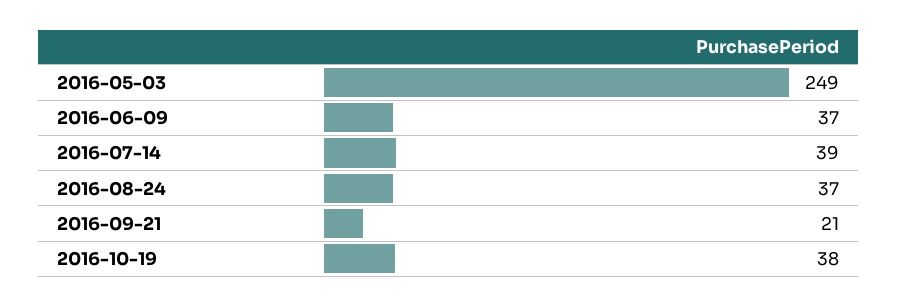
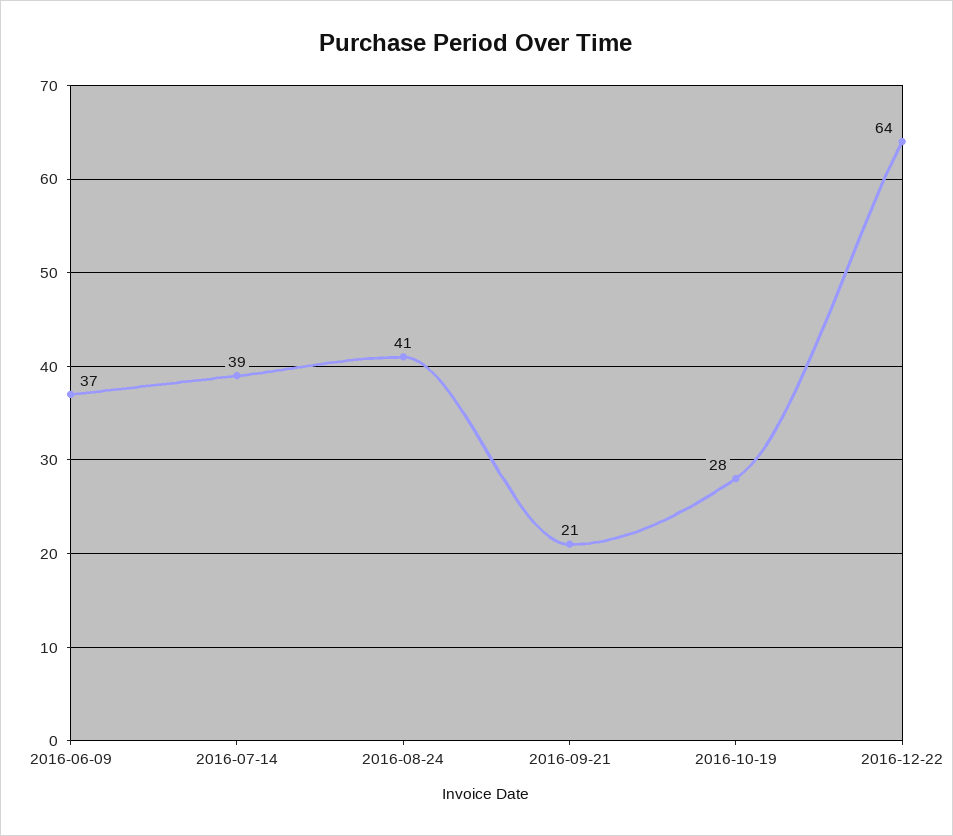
2016-05-03: 249 -> none
2016-08-24: 37 -> 41
2016-10-19: 38 -> 28
2016-12-22: none -> 64

